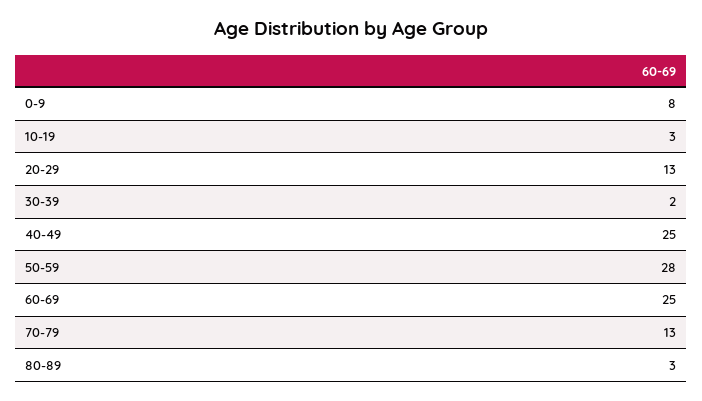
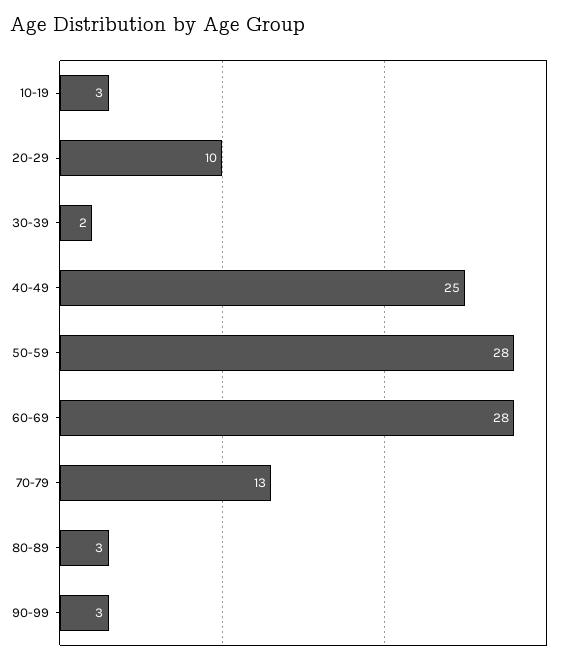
0-9: 8 -> none
20-29: 13 -> 10
60-69: 25 -> 28
90-99: none -> 3

